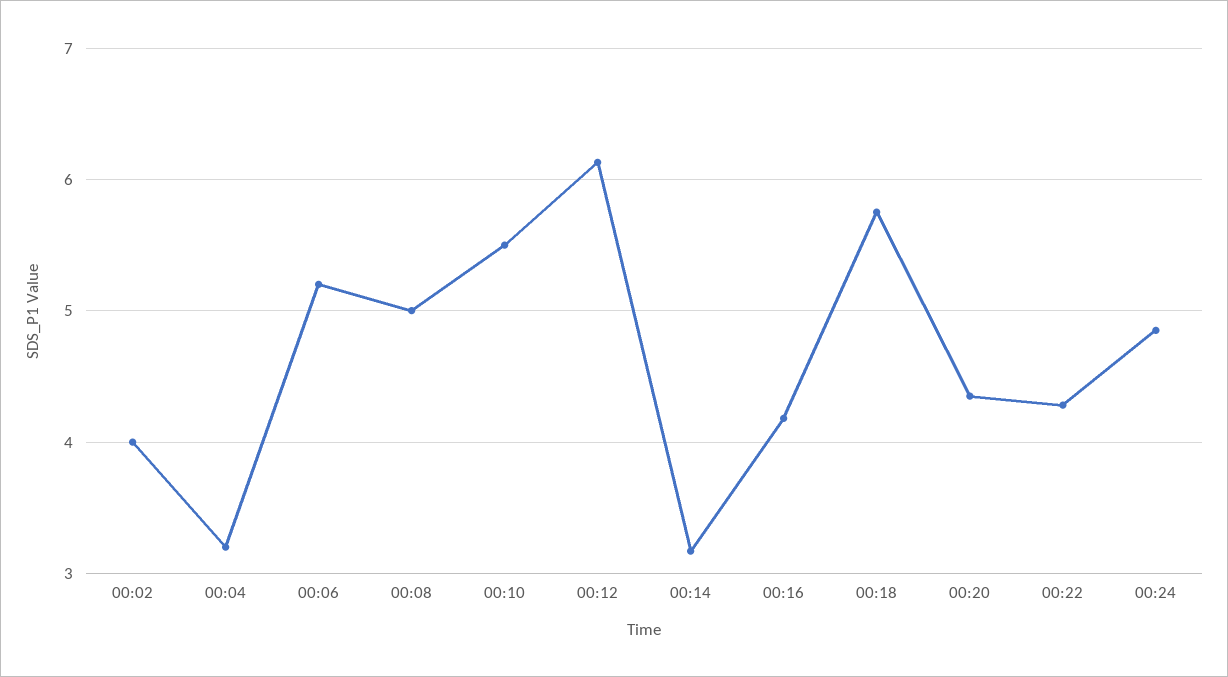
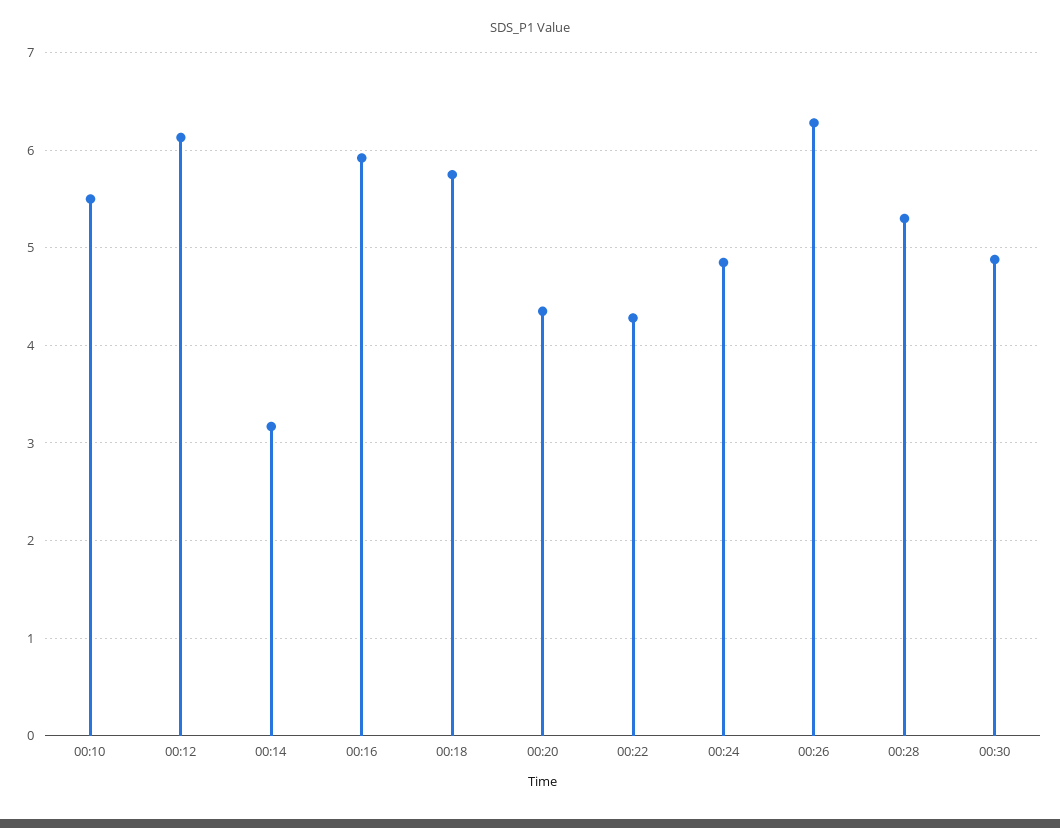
00:02: 4 -> none
00:04: 3.2 -> none
00:06: 5.2 -> none
00:08: 5 -> none
00:16: 4.2 -> 5.9
00:26: none -> 6.3
00:28: none -> 5.3
00:30: none -> 4.9

